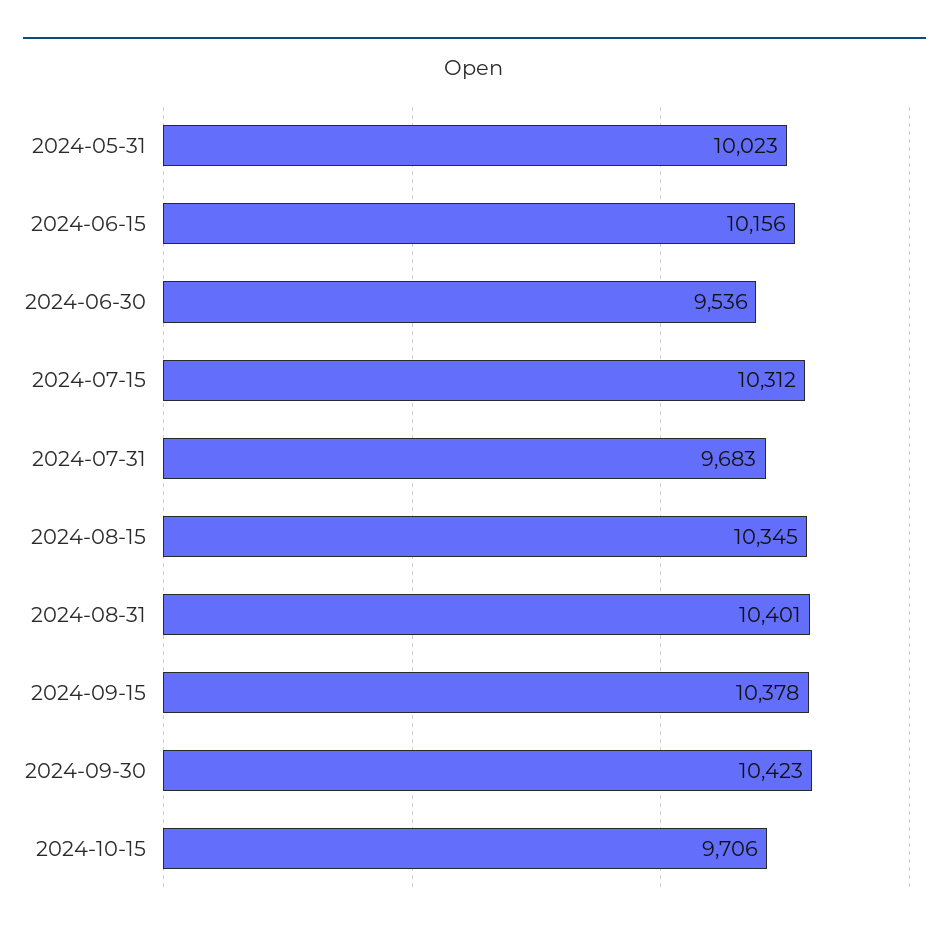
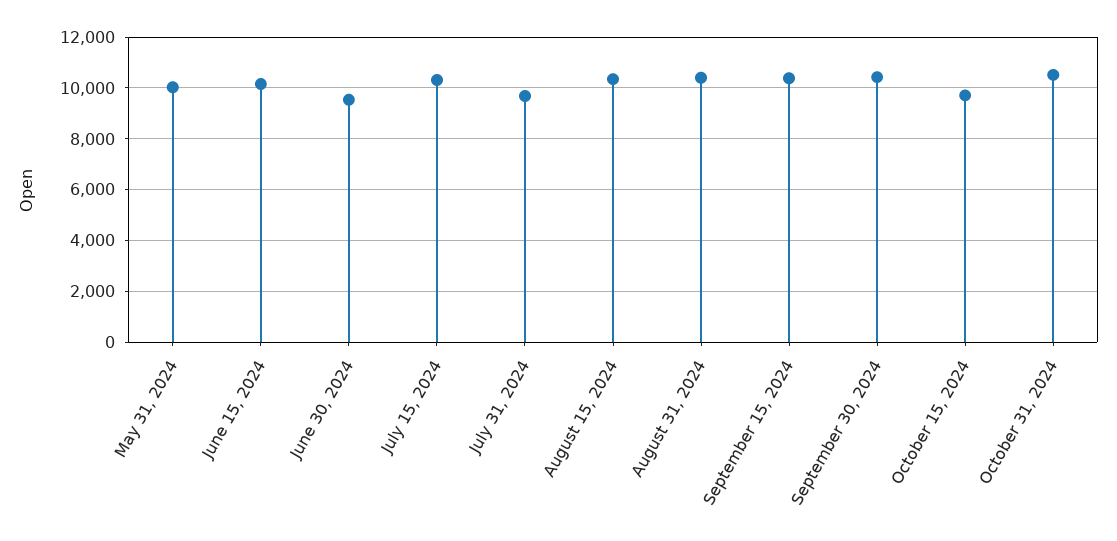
October 31, 2024: none -> 10500

